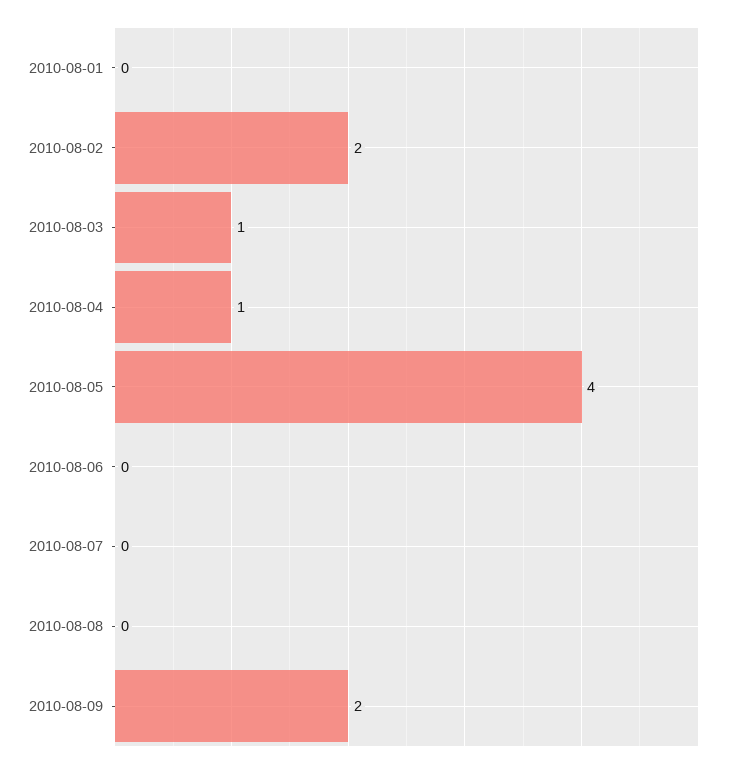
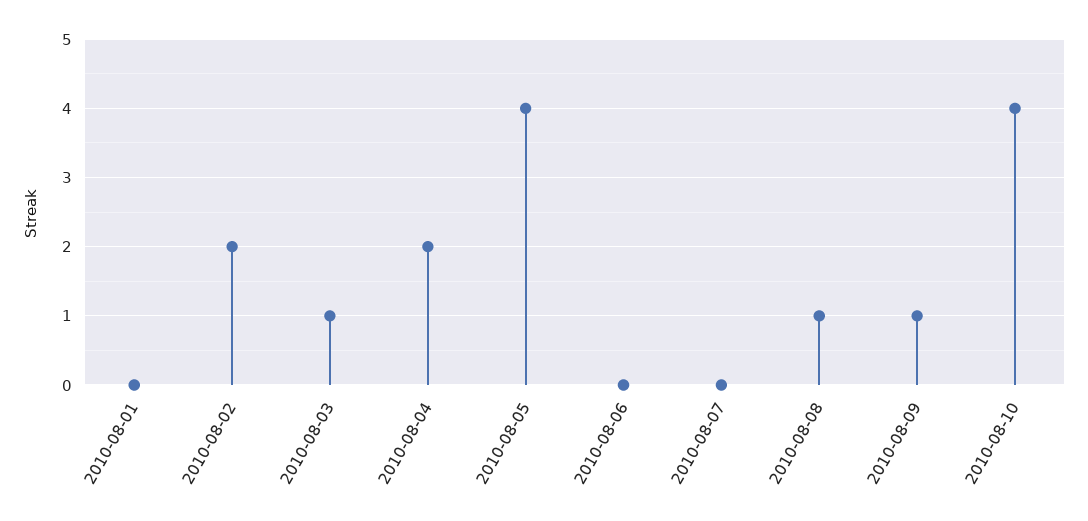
2010-08-04: 1 -> 2
2010-08-08: 0 -> 1
2010-08-09: 2 -> 1
2010-08-10: none -> 4

